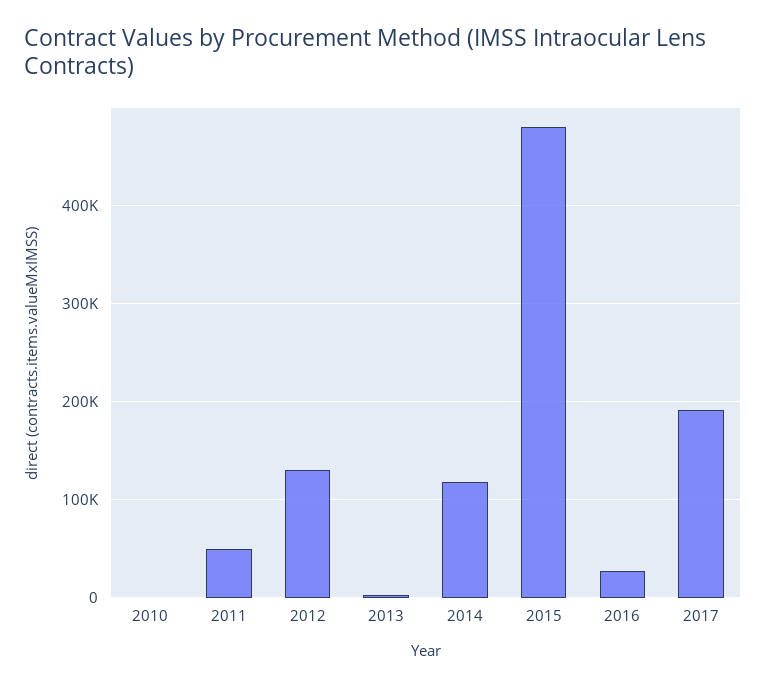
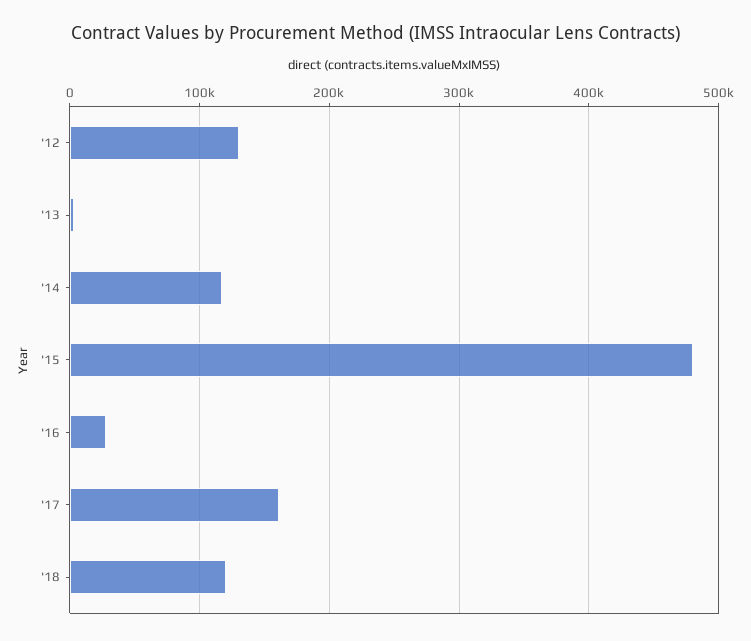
2010: 0 -> none
2011: 50000 -> none
2017: 190000 -> 160000
'18: none -> 120000

